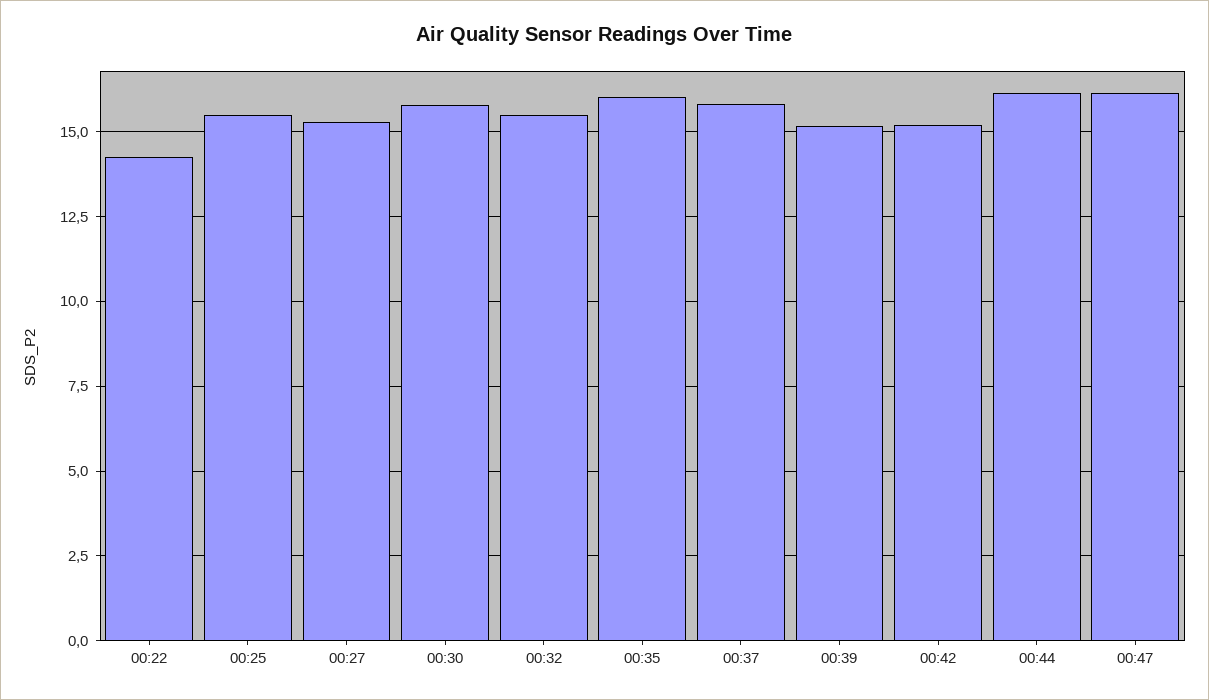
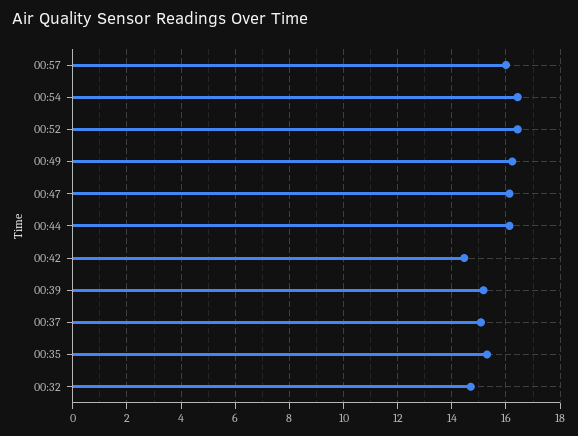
00:22: 14.25 -> none
00:25: 15.5 -> none
00:27: 15.25 -> none
00:30: 15.75 -> none
00:32: 15.5 -> 14.75
00:35: 16 -> 15.25
00:37: 15.75 -> 15
00:42: 15.25 -> 14.5
00:57: none -> 16
00:54: none -> 16.5
00:52: none -> 16.5
00:49: none -> 16.25

